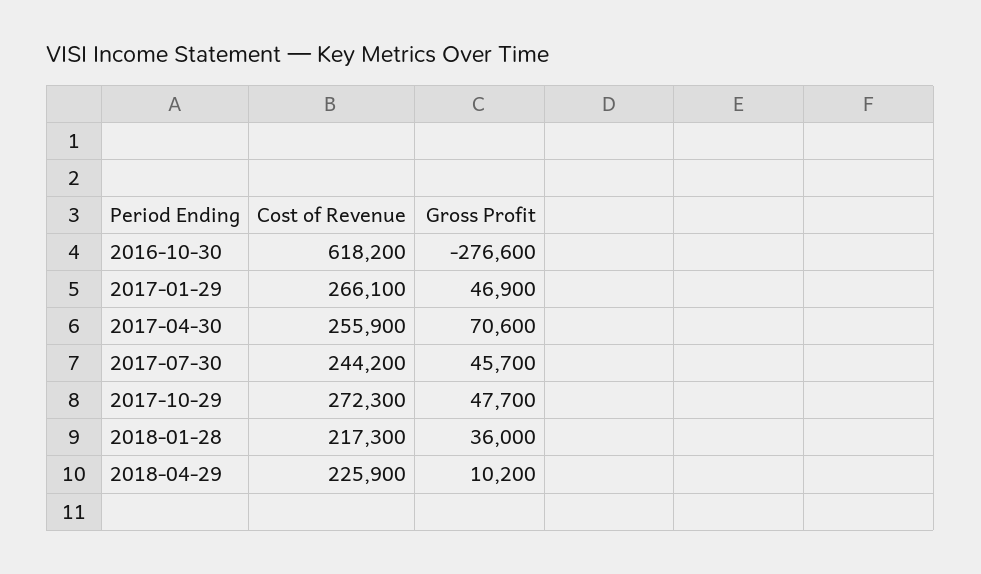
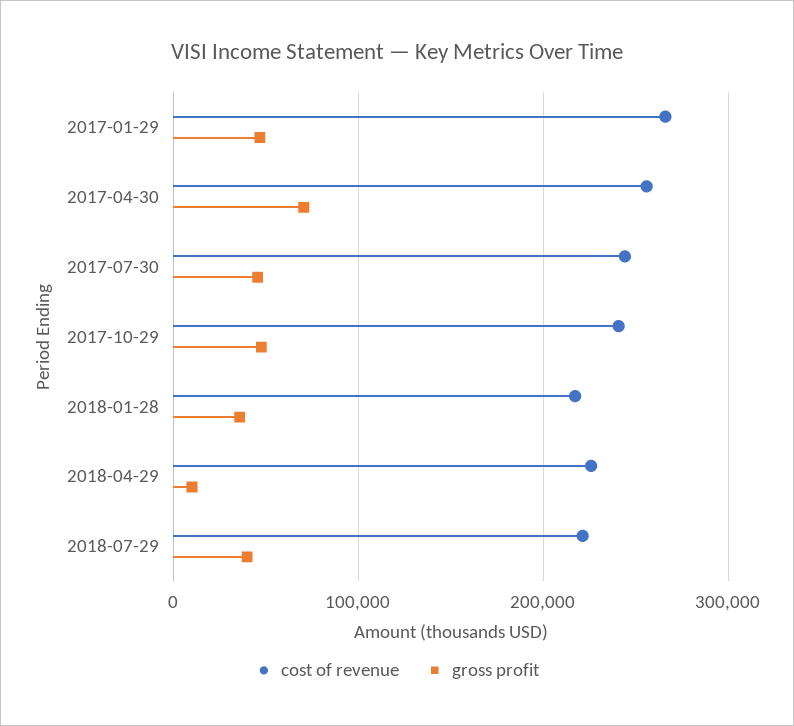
Cost of Revenue, 2016-10-30: 618200 -> none
Gross Profit, 2016-10-30: -276600 -> none
Cost of Revenue, 2017-10-29: 272300 -> 240000
Cost of Revenue, 2018-07-29: none -> 220000
Gross Profit, 2018-07-29: none -> 40000

